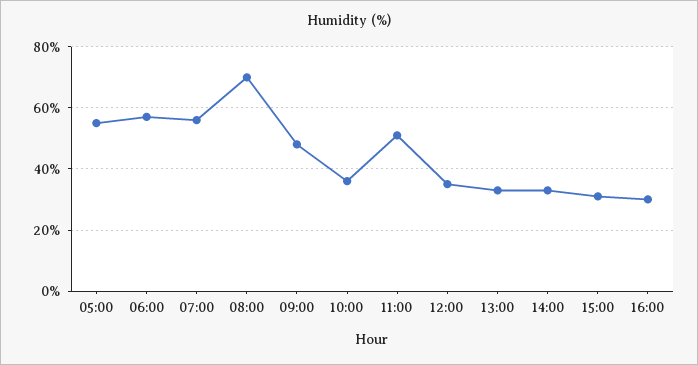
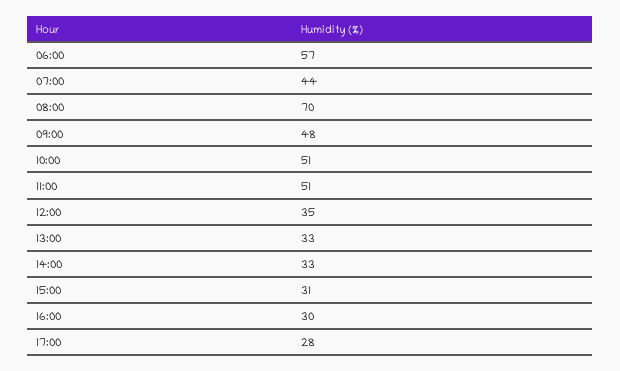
05:00: 55 -> none
07:00: 55 -> 44
10:00: 35 -> 51
17:00: none -> 28

